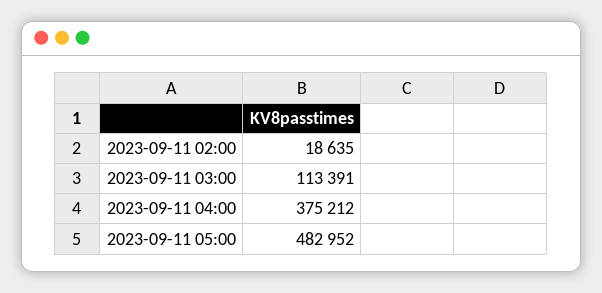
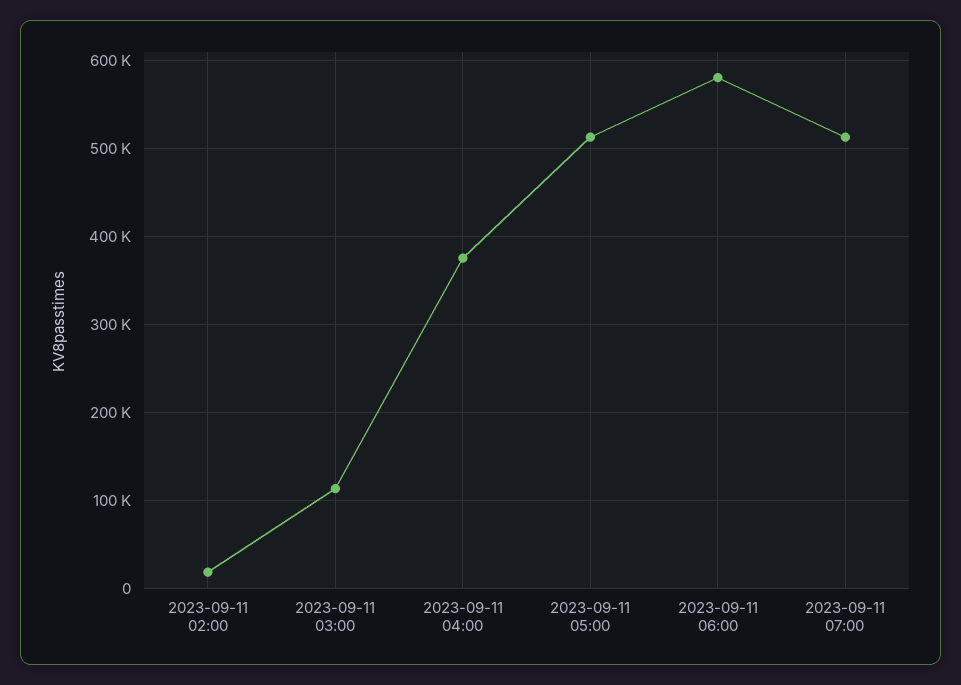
2023-09-11 05:00: 482952 -> 510000
2023-09-11 06:00: none -> 580000
2023-09-11 07:00: none -> 510000

